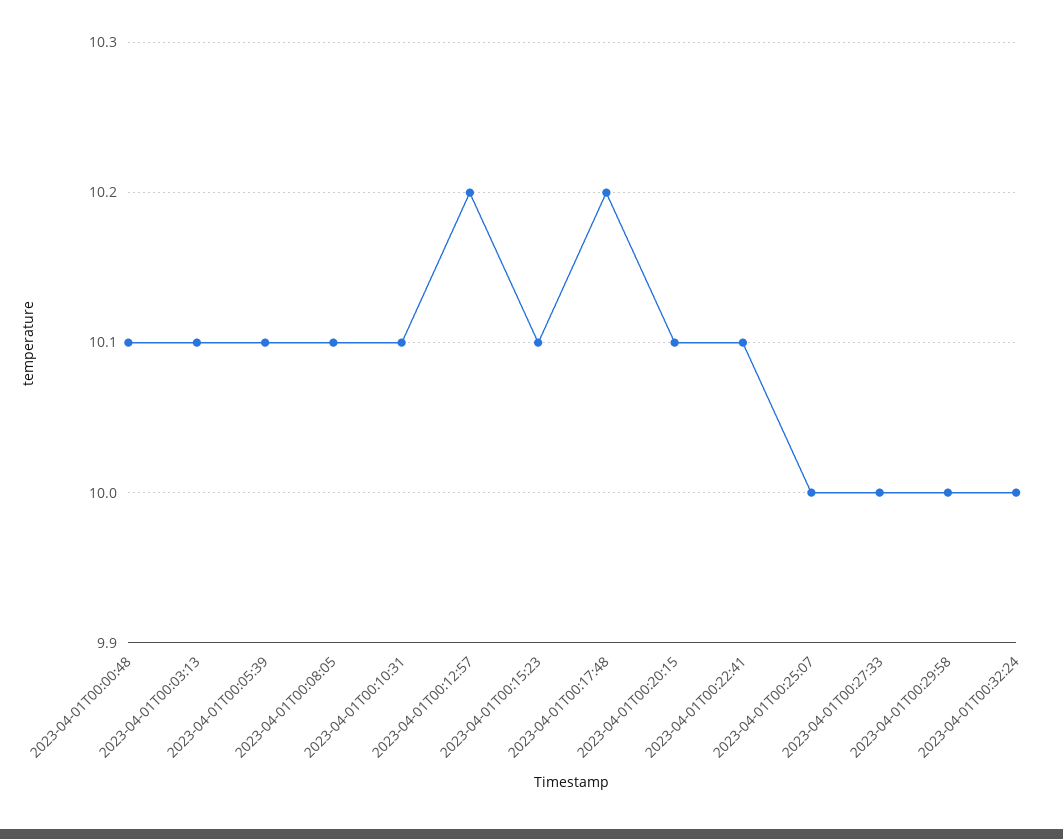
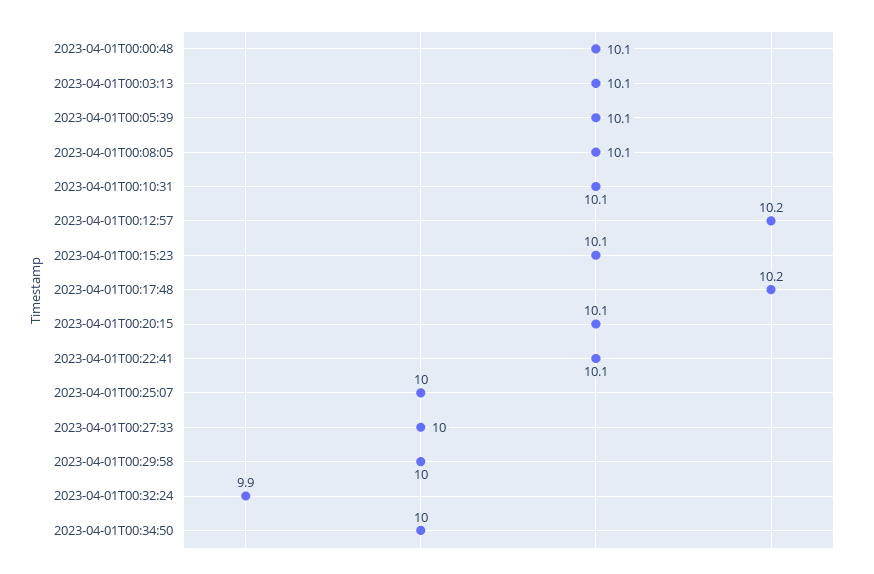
2023-04-01T00:32:24: 10 -> 9.9
2023-04-01T00:34:50: none -> 10

